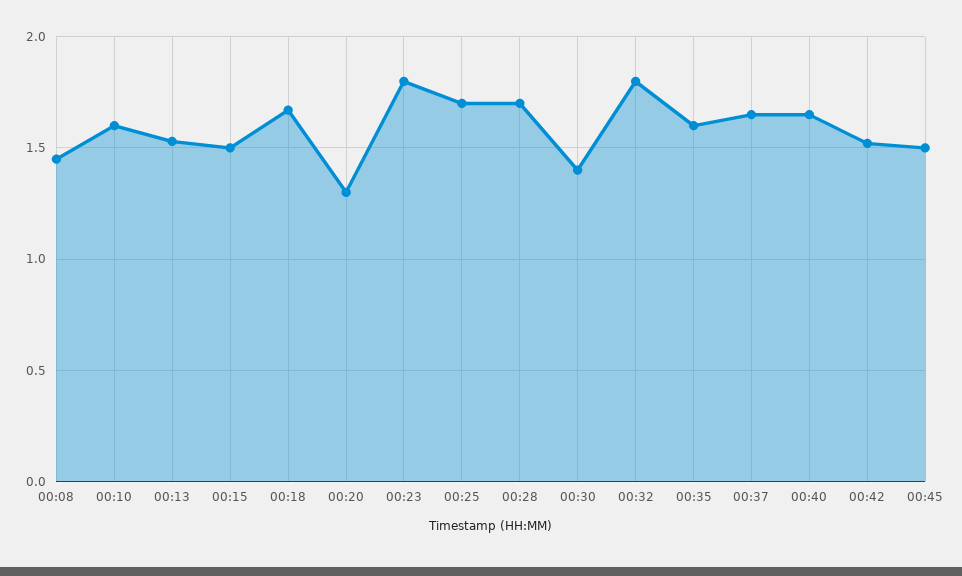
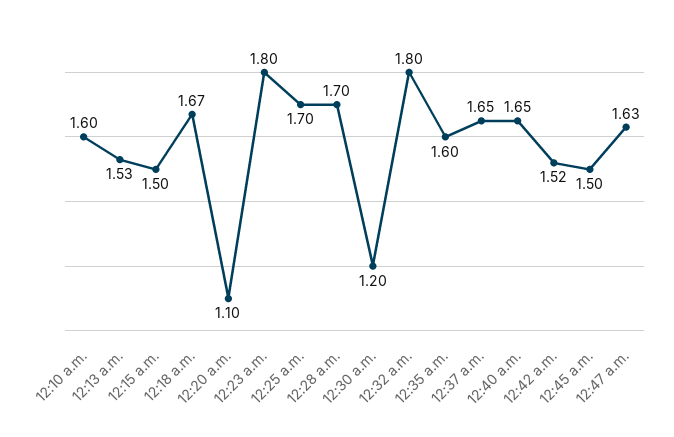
00:08: 1.45 -> none
00:20: 1.3 -> 1.1
00:30: 1.4 -> 1.2
12:47 a.m.: none -> 1.63

